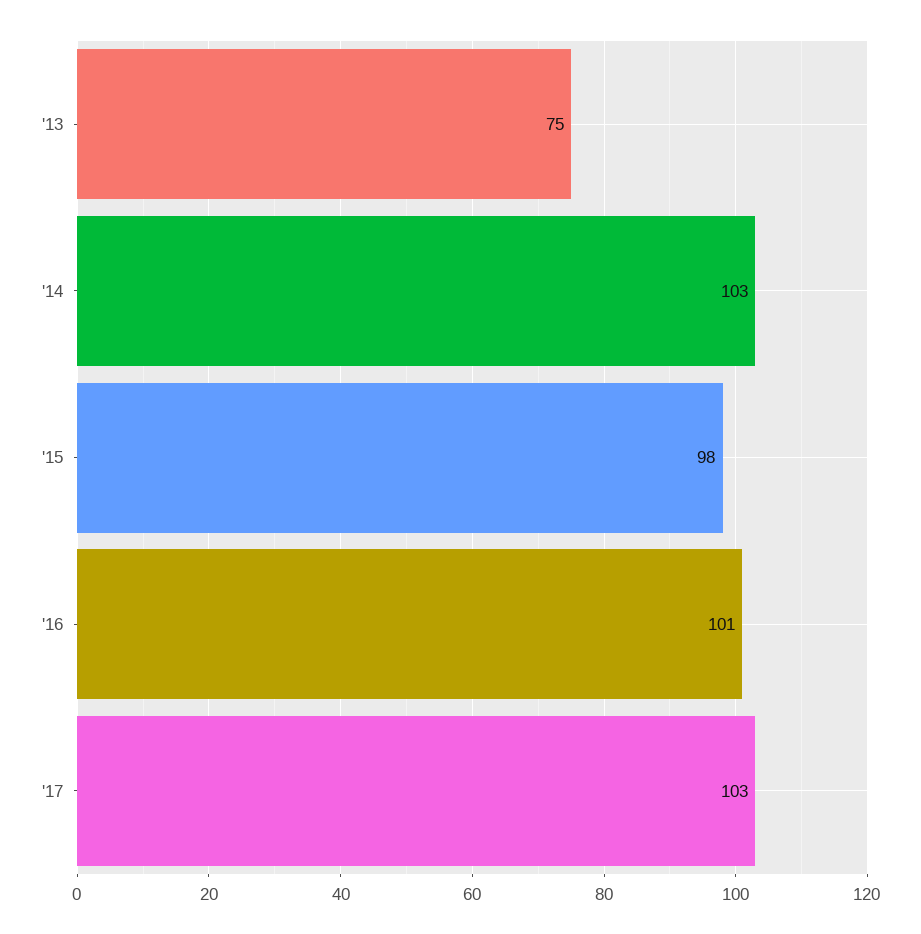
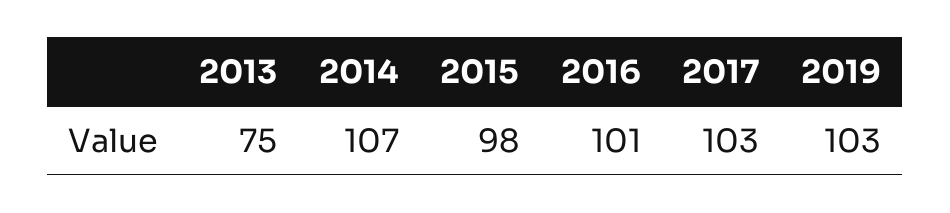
'14: 103 -> 107
2019: none -> 103

